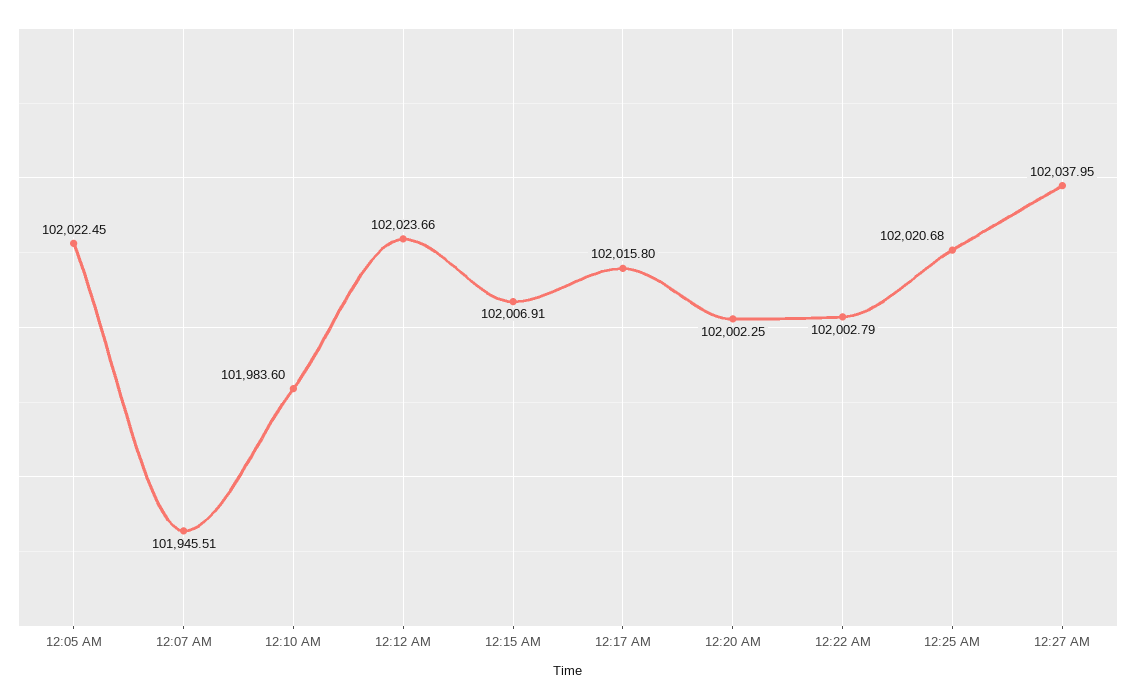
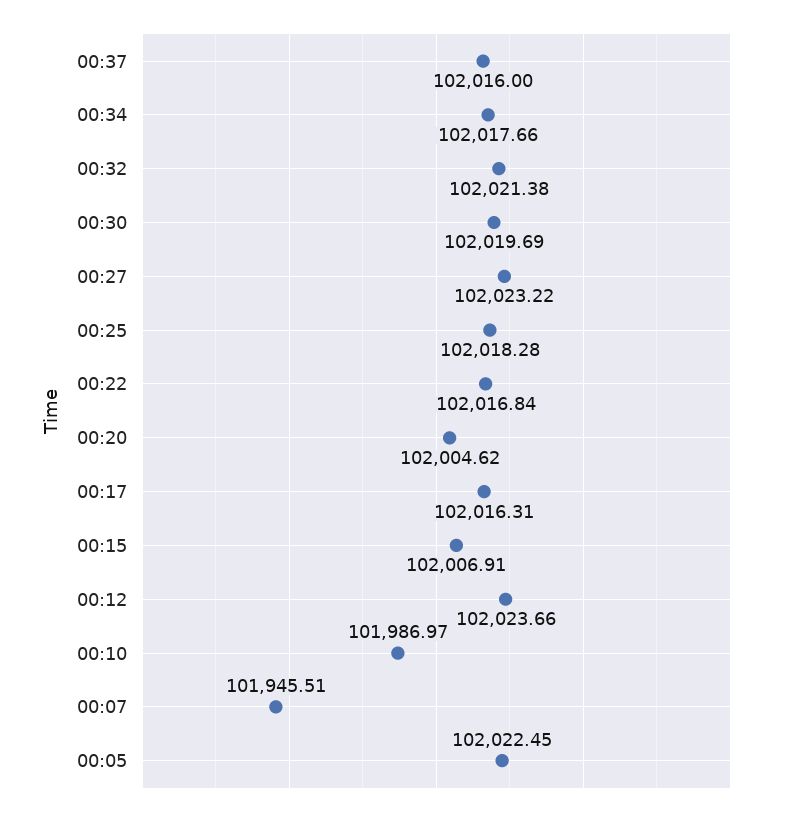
12:10 AM: 101983.6 -> 101986.97
12:17 AM: 102015.8 -> 102016.31
12:20 AM: 102002.25 -> 102004.62
12:22 AM: 102002.79 -> 102016.84
12:25 AM: 102020.68 -> 102018.28
12:27 AM: 102037.95 -> 102023.22
00:37: none -> 102016
00:34: none -> 102017.66
00:32: none -> 102021.38
00:30: none -> 102019.69

